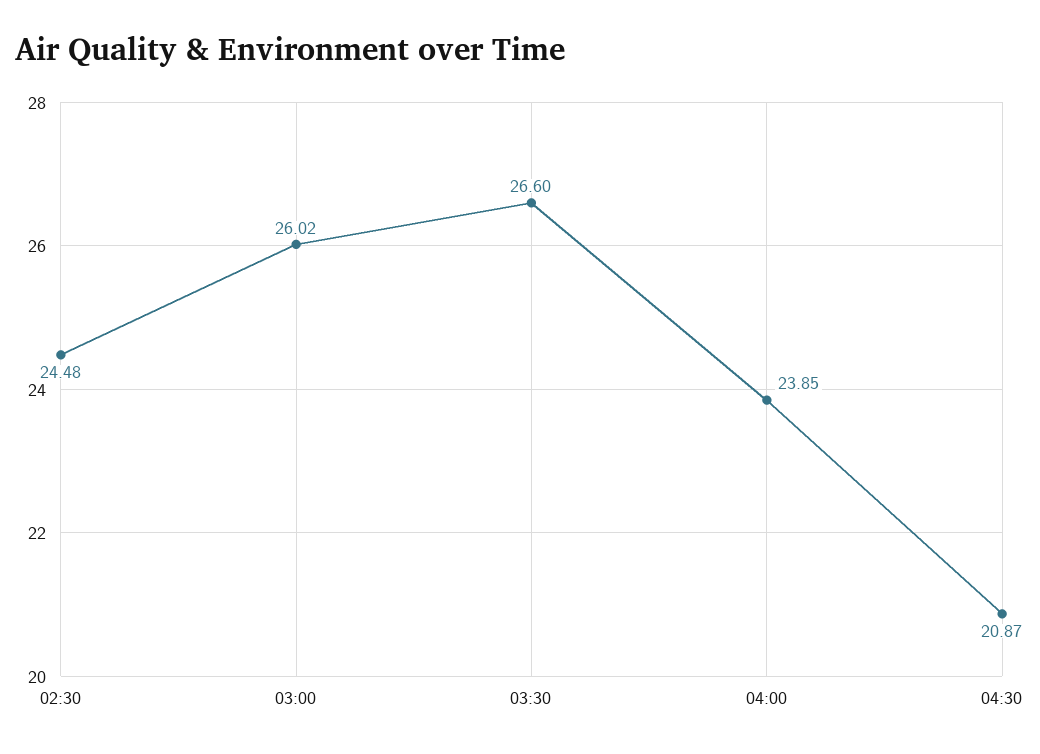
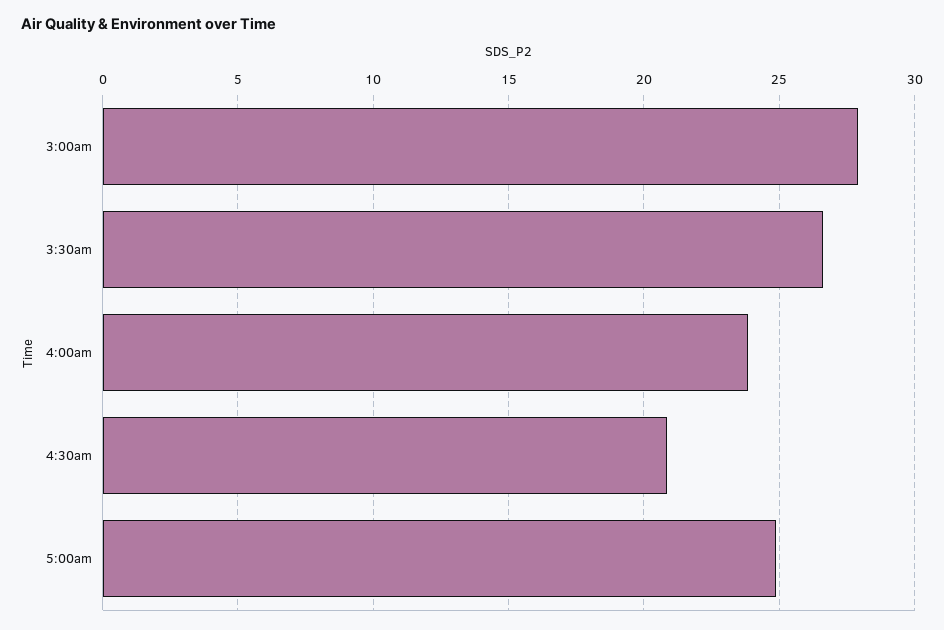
02:30: 24.48 -> none
03:00: 26.02 -> 28
5:00am: none -> 25

